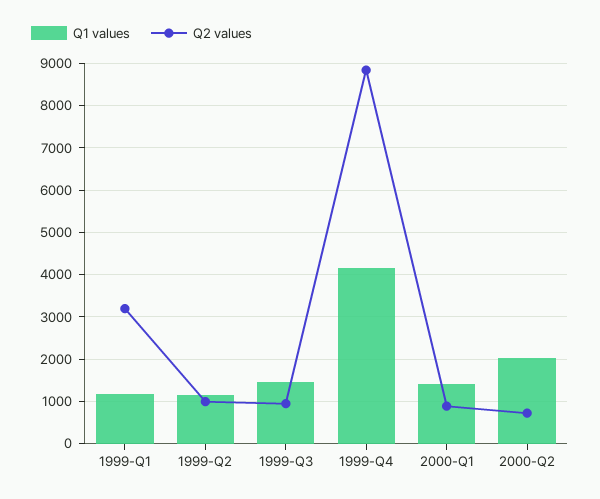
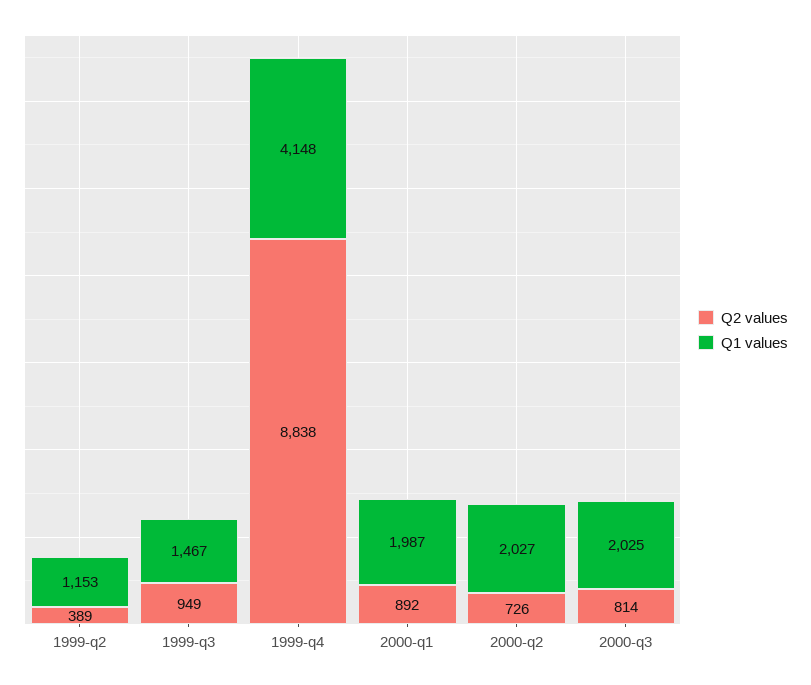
Q1 values, 1999-Q1: 1200 -> none
Q2 values, 1999-Q1: 3200 -> none
Q2 values, 1999-Q2: 1000 -> 389
Q1 values, 2000-Q1: 1400 -> 1987
Q2 values, 2000-q3: none -> 814
Q1 values, 2000-q3: none -> 2025

